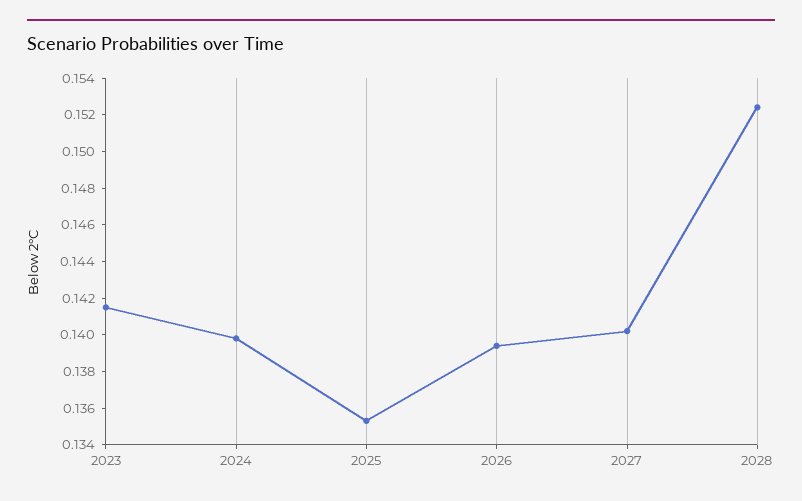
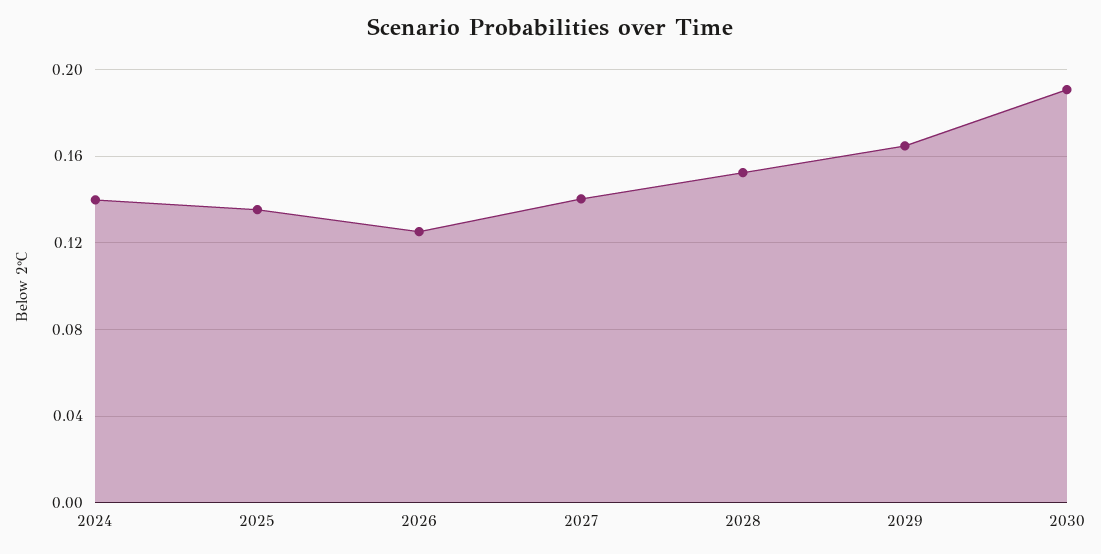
2023: 0.1415 -> none
2026: 0.1395 -> 0.125
2029: none -> 0.165
2030: none -> 0.19

